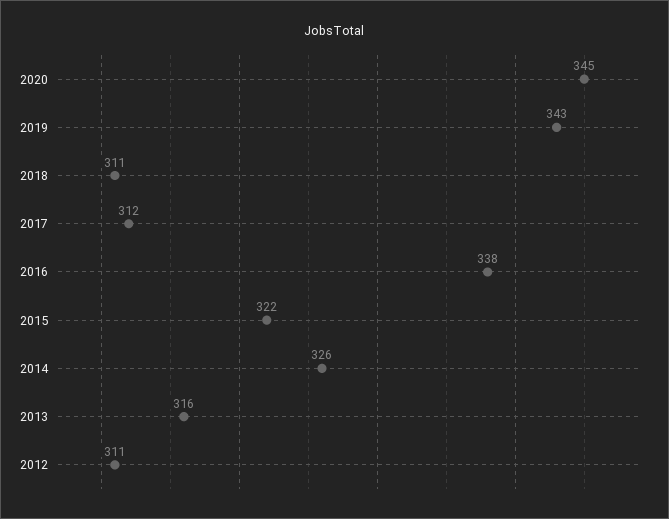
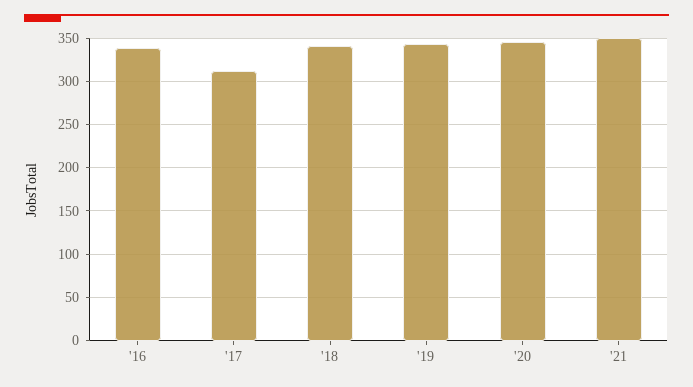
2018: 311 -> 340
2015: 322 -> none
2014: 326 -> none
2013: 316 -> none
2012: 311 -> none
'21: none -> 350

